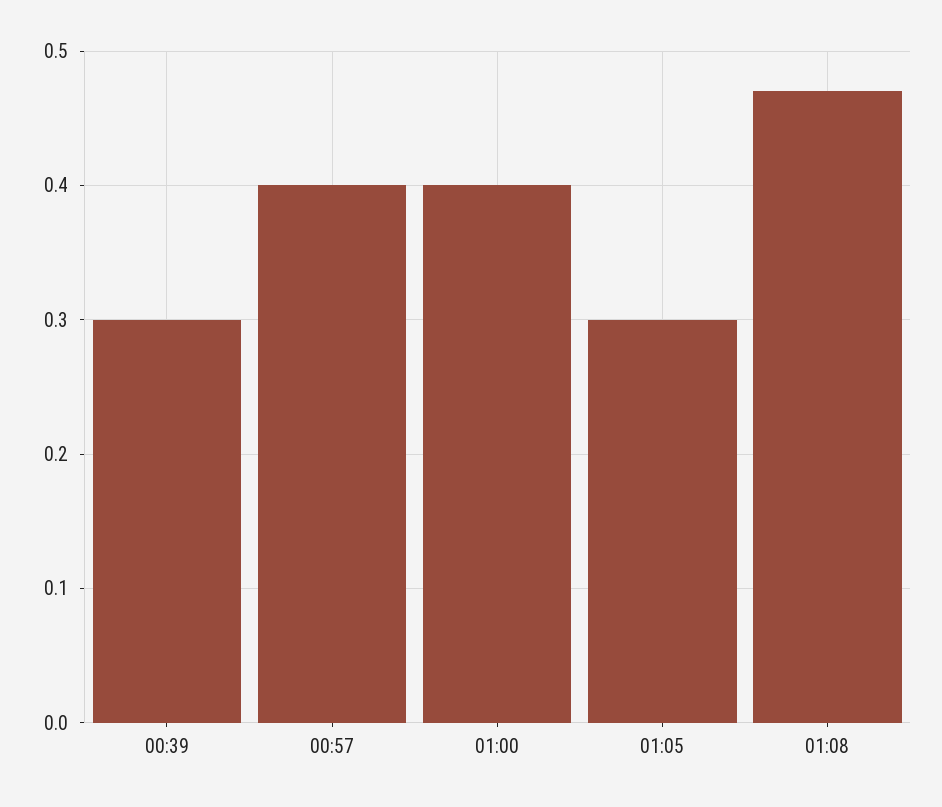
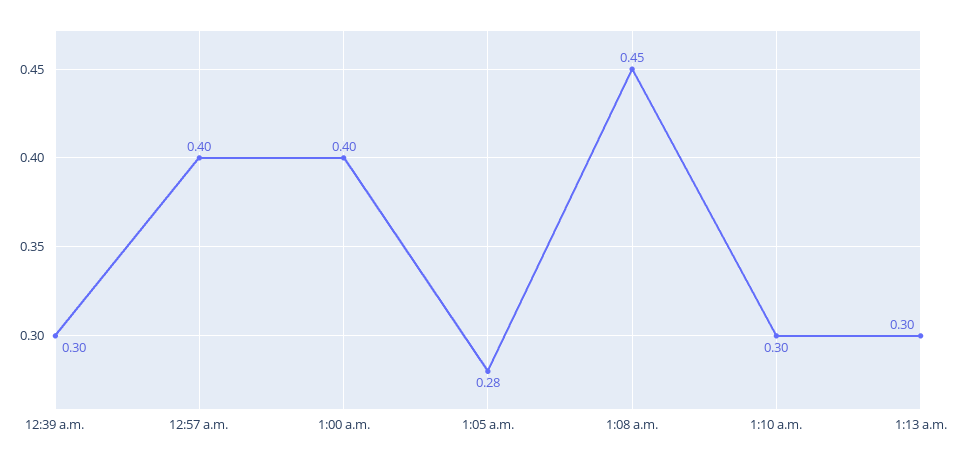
01:05: 0.3 -> 0.28
01:08: 0.47 -> 0.45
1:10 a.m.: none -> 0.3
1:13 a.m.: none -> 0.3

